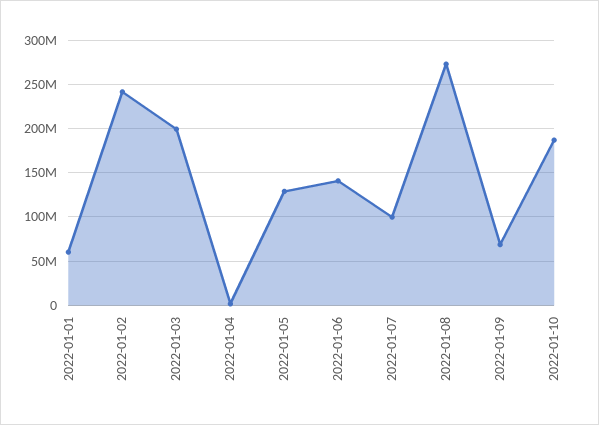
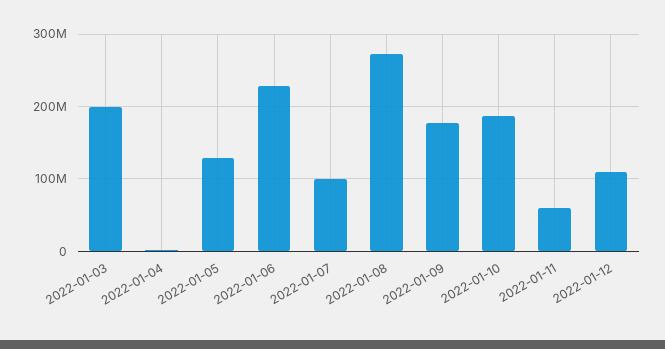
2022-01-01: 60000000 -> none
2022-01-02: 240000000 -> none
2022-01-06: 140000000 -> 230000000
2022-01-09: 70000000 -> 180000000
2022-01-11: none -> 60000000
2022-01-12: none -> 110000000

